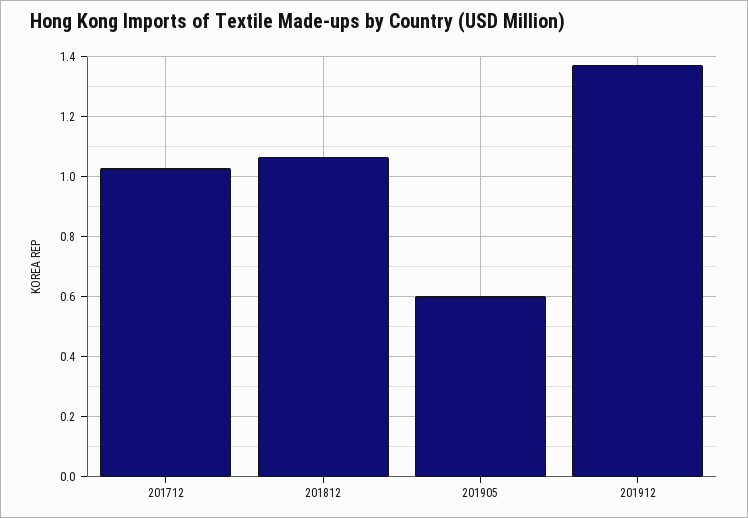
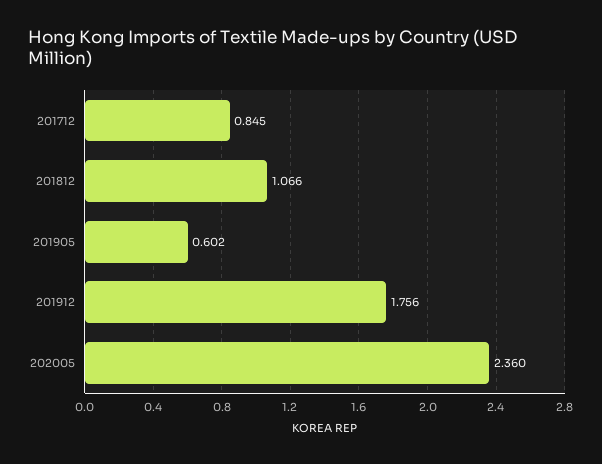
201712: 1.025 -> 0.845
201912: 1.375 -> 1.756
202005: none -> 2.36

